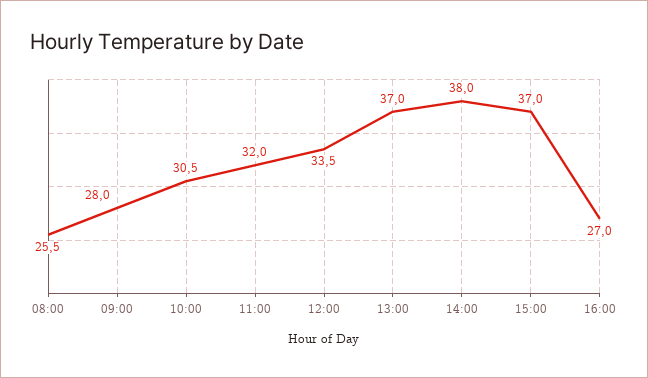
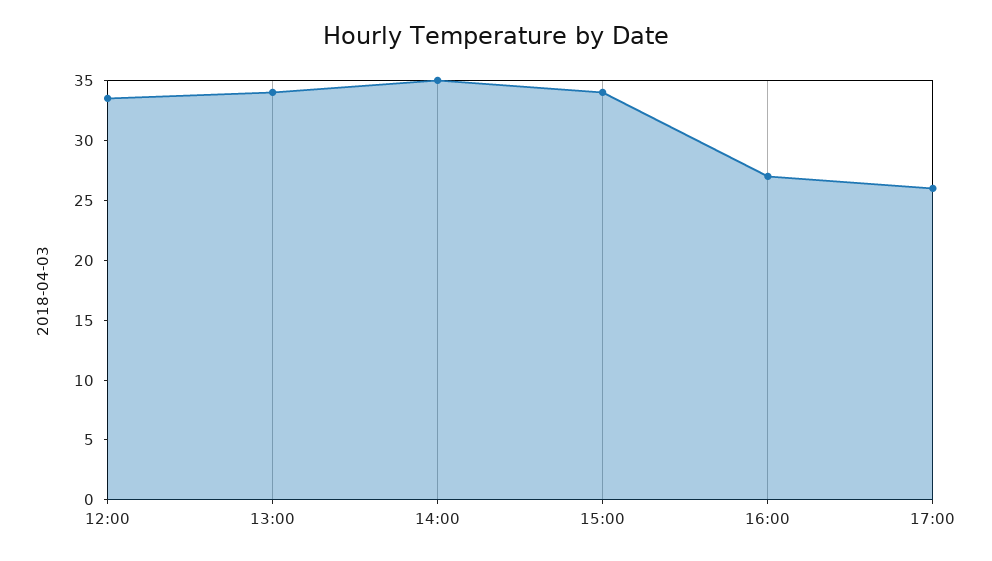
08:00: 25.5 -> none
09:00: 28 -> none
10:00: 30.5 -> none
11:00: 32 -> none
13:00: 37 -> 34
14:00: 38 -> 35
15:00: 37 -> 34
17:00: none -> 26

